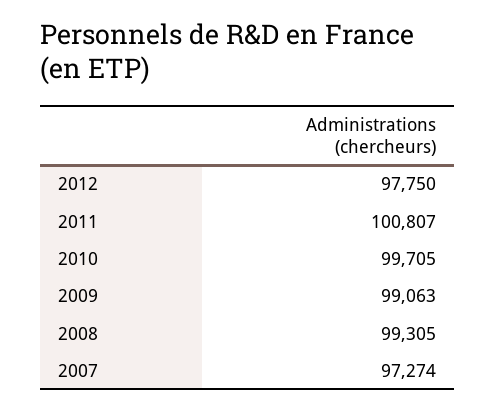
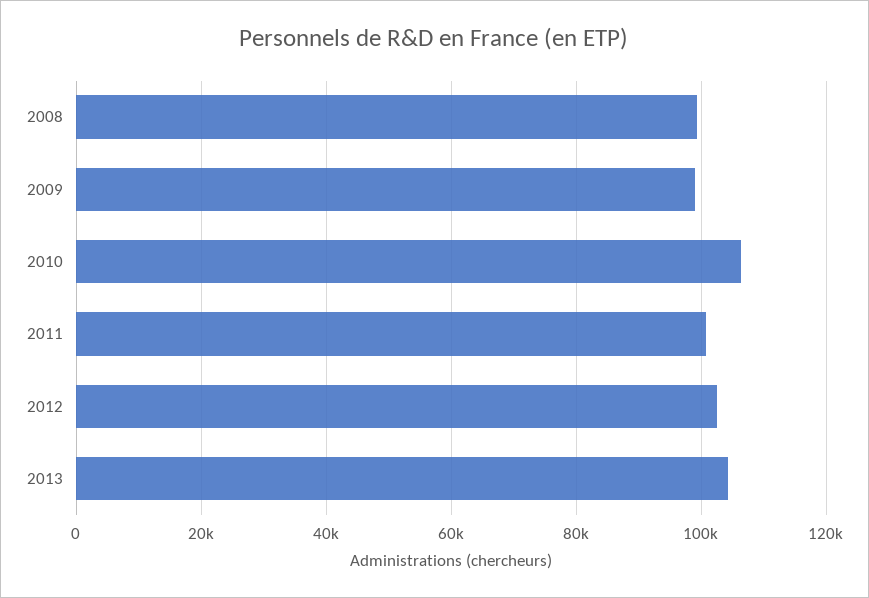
2012: 97750 -> 102000
2010: 99705 -> 106000
2007: 97274 -> none
2013: none -> 104000

